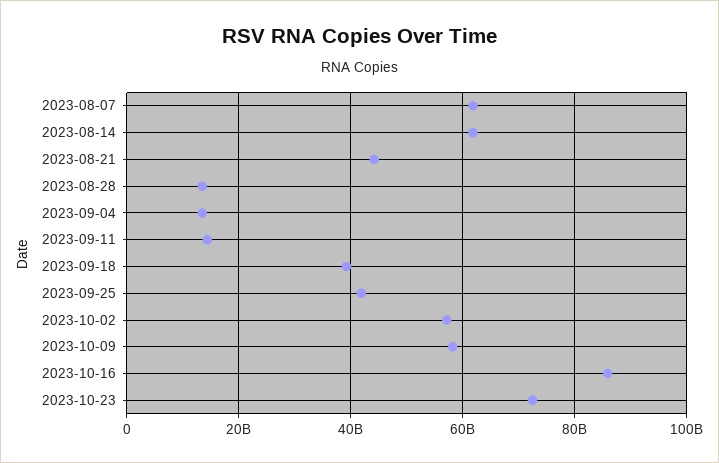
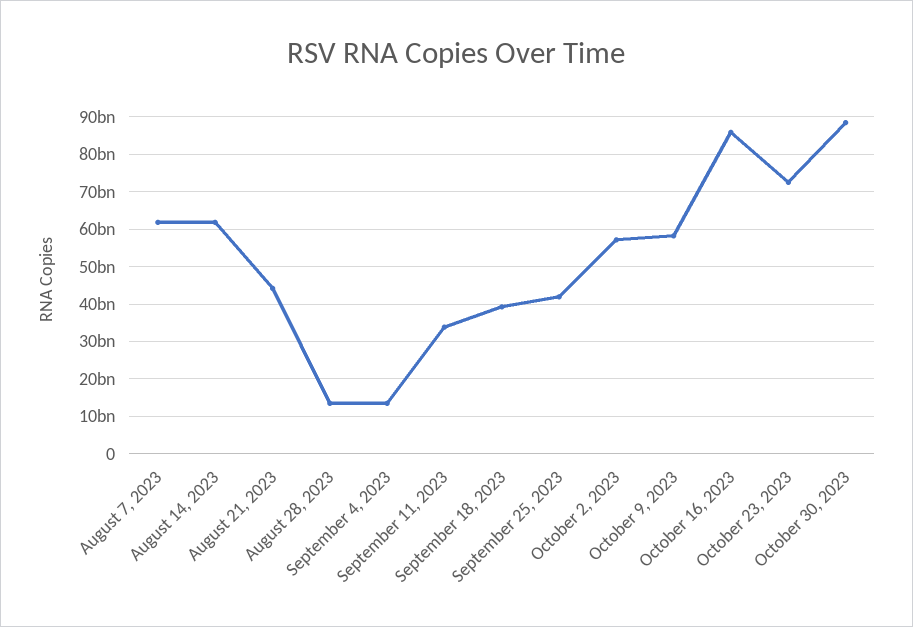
2023-09-11: 14000000000 -> 34000000000
October 30, 2023: none -> 88000000000

